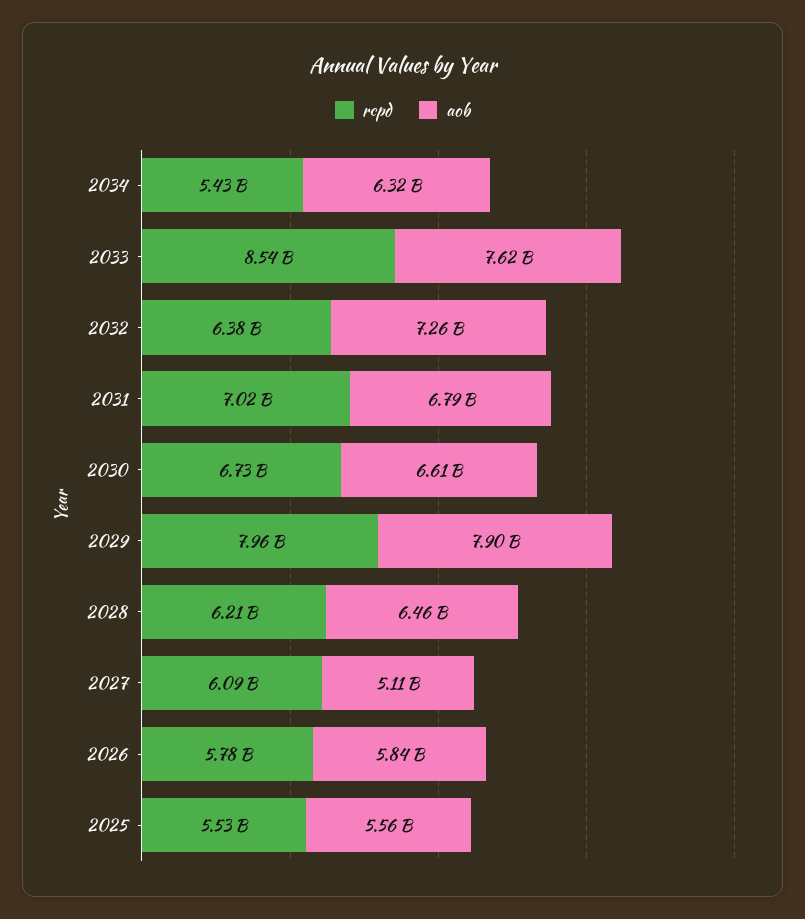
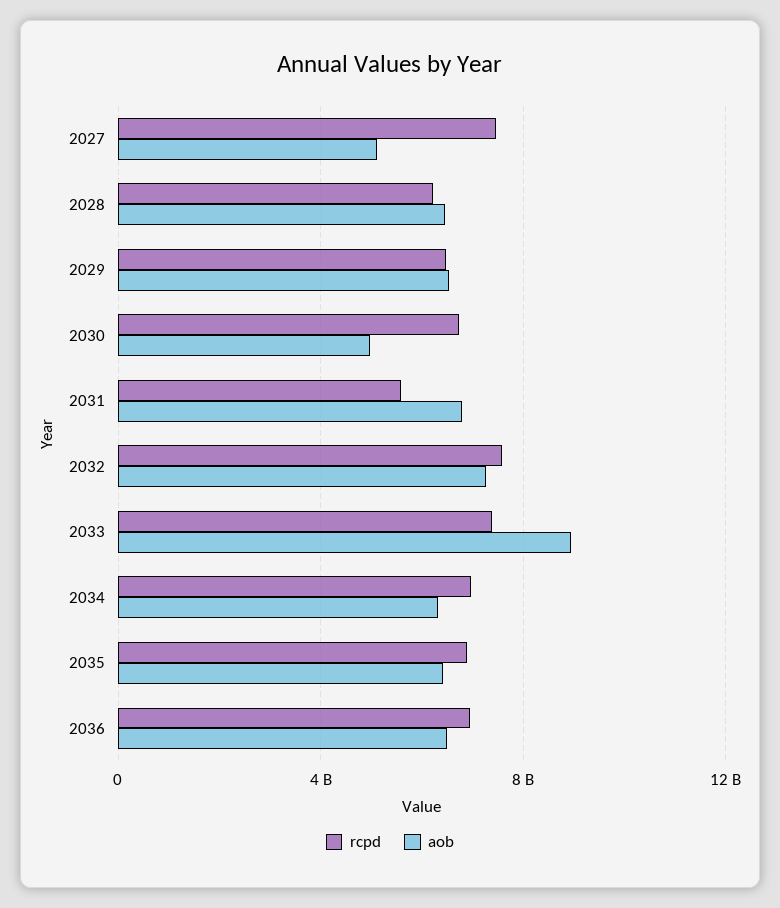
rcpd, 2034: 5430000000 -> 7000000000
rcpd, 2033: 8540000000 -> 7500000000
aob, 2033: 7620000000 -> 9000000000
rcpd, 2032: 6380000000 -> 7500000000
rcpd, 2031: 7020000000 -> 5500000000
aob, 2030: 6610000000 -> 5000000000
rcpd, 2029: 7960000000 -> 6500000000
aob, 2029: 7900000000 -> 6500000000
rcpd, 2027: 6090000000 -> 7500000000
rcpd, 2026: 5780000000 -> none
aob, 2026: 5840000000 -> none
rcpd, 2025: 5530000000 -> none
aob, 2025: 5560000000 -> none
rcpd, 2035: none -> 7000000000
aob, 2035: none -> 6500000000
rcpd, 2036: none -> 7000000000
aob, 2036: none -> 6500000000

